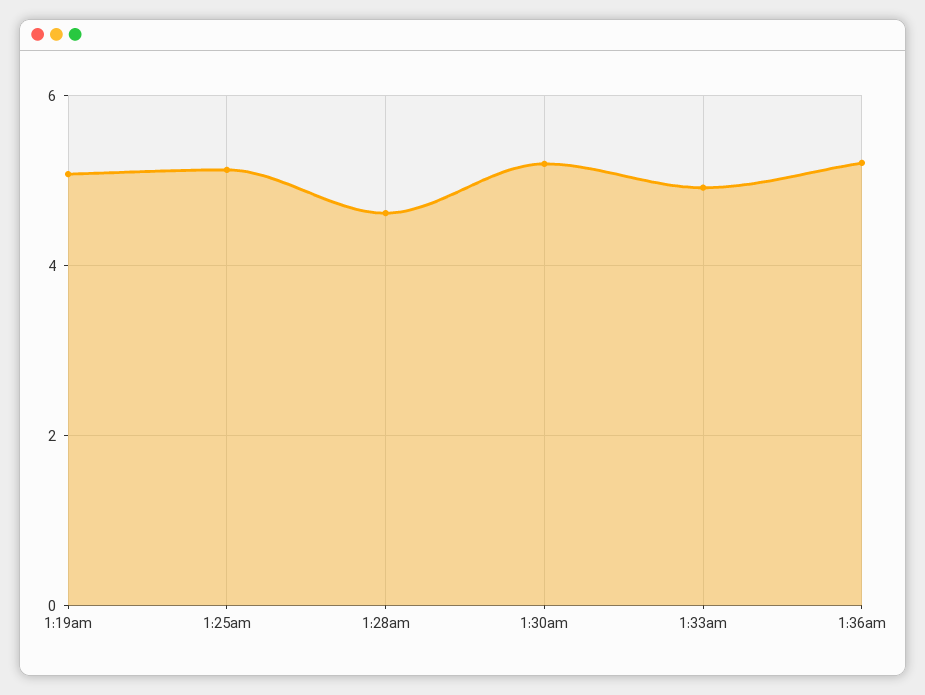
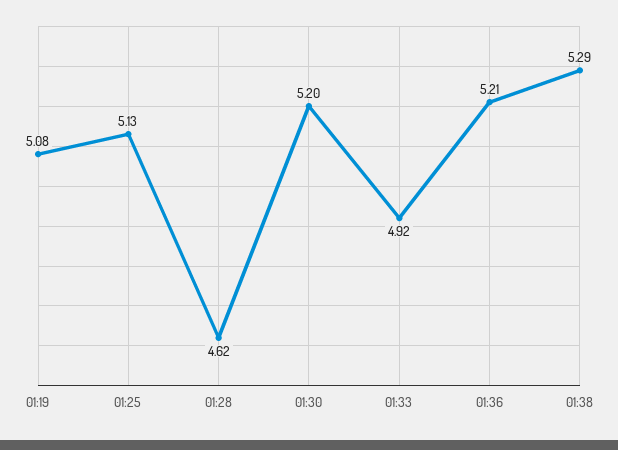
01:38: none -> 5.29

